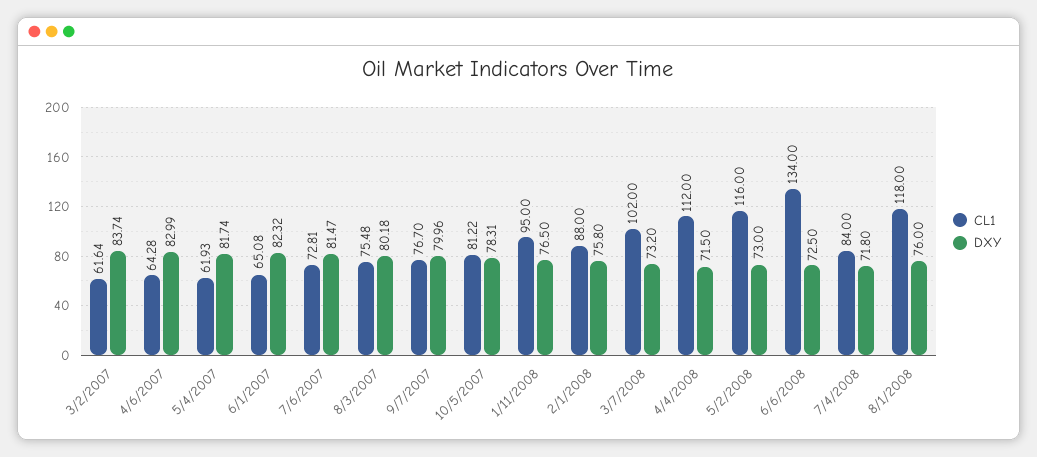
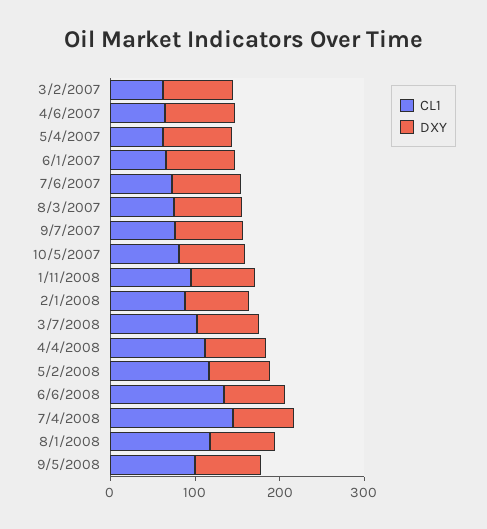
CL1, 7/4/2008: 84 -> 140
CL1, 9/5/2008: none -> 100
DXY, 9/5/2008: none -> 80

